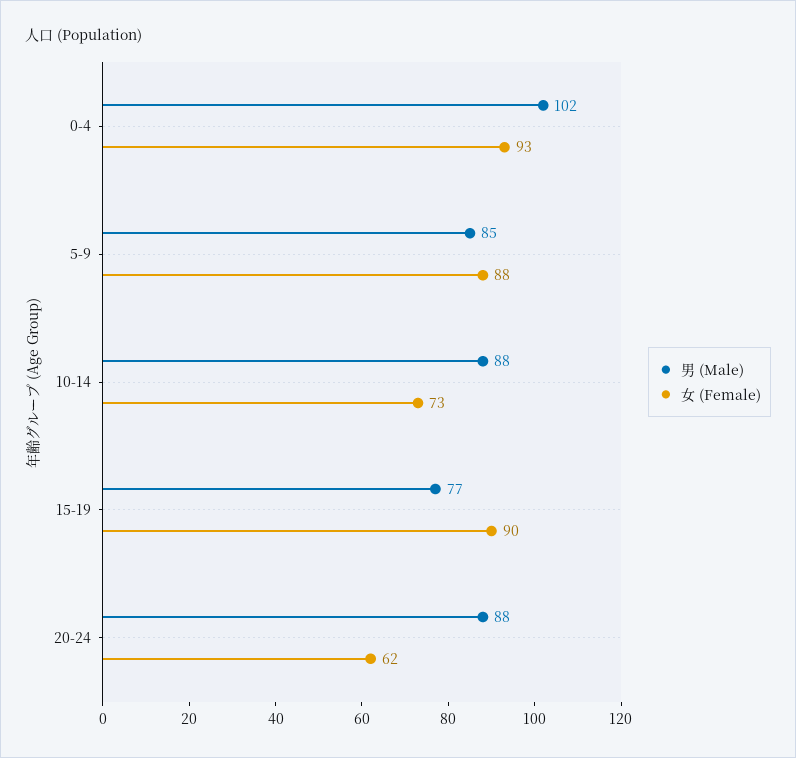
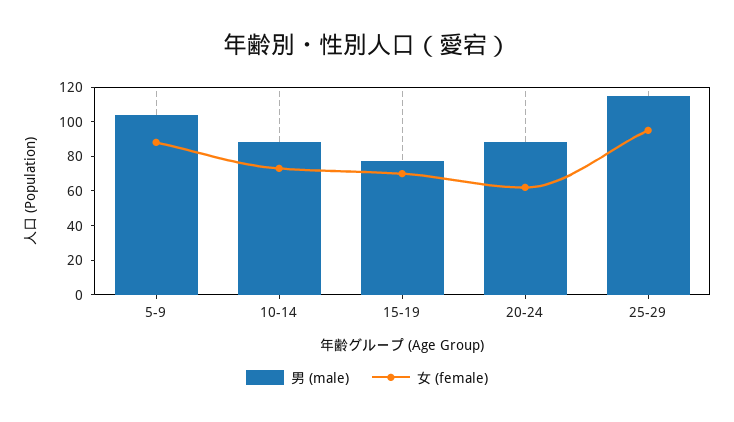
男 (Male), 0-4: 102 -> none
女 (Female), 0-4: 93 -> none
男 (Male), 5-9: 85 -> 105
女 (Female), 15-19: 90 -> 70
男 (Male), 25-29: none -> 115
女 (Female), 25-29: none -> 95

